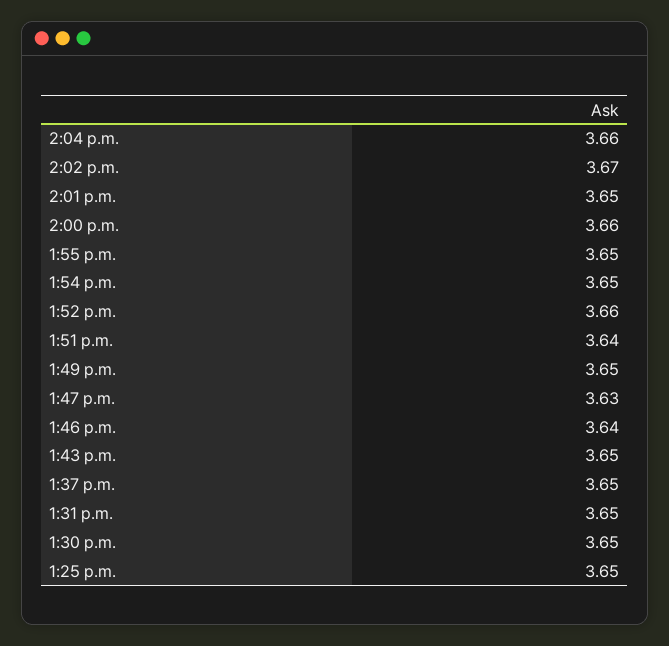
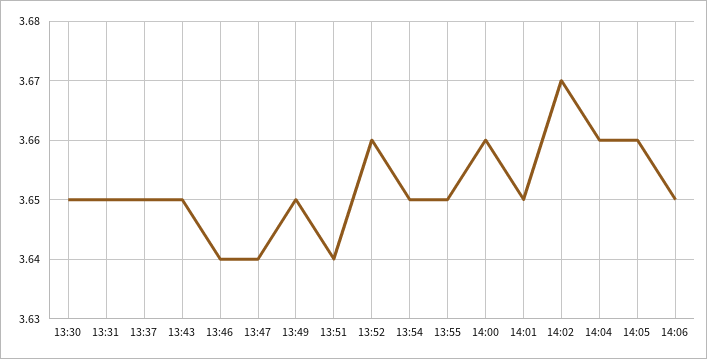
1:47 p.m.: 3.63 -> 3.64
1:25 p.m.: 3.65 -> none
14:05: none -> 3.66
14:06: none -> 3.65

